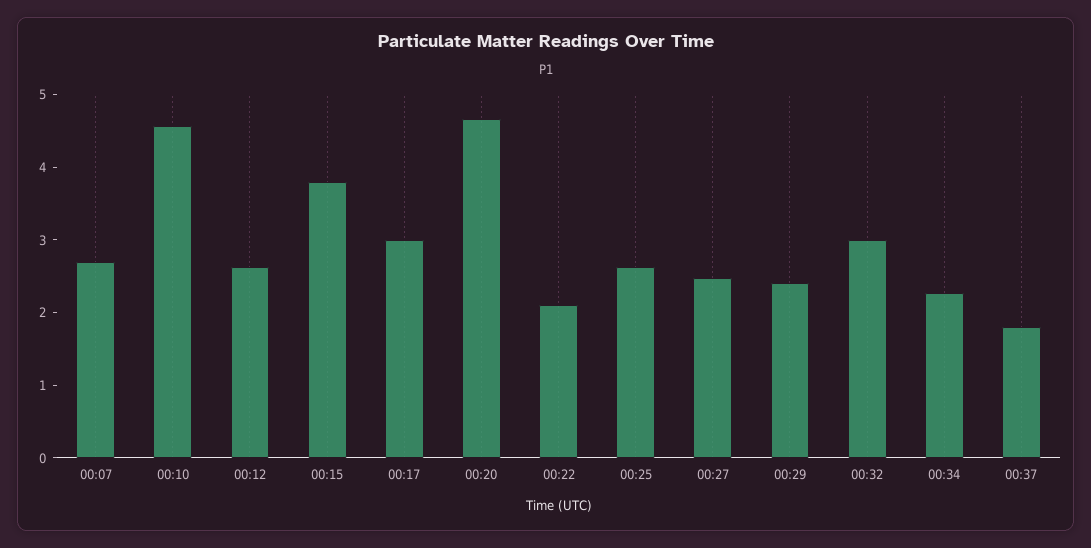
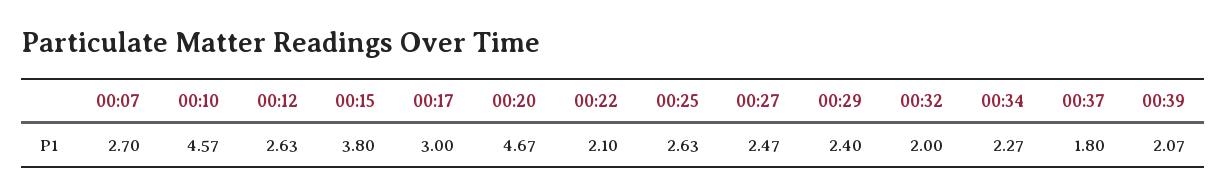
00:32: 3 -> 2
00:39: none -> 2.07

